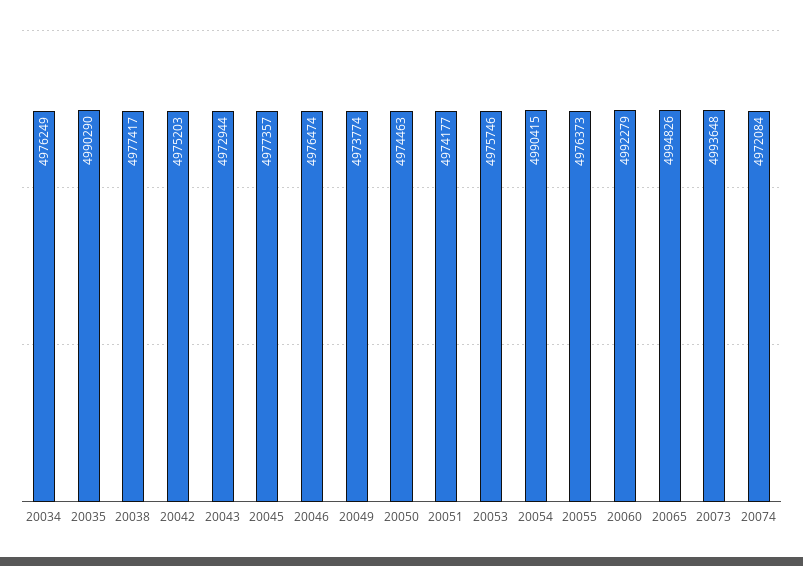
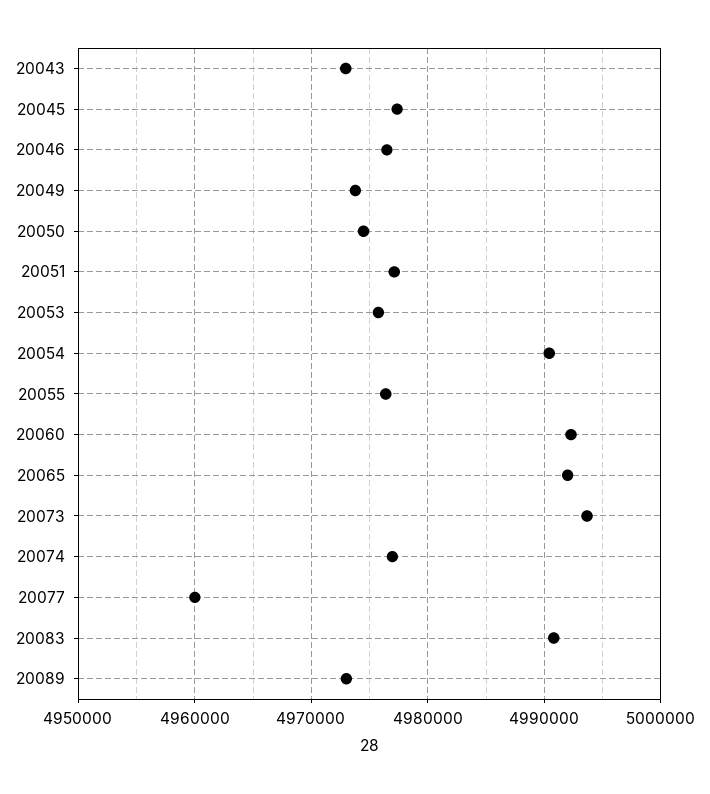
20034: 4976249 -> none
20035: 4990290 -> none
20038: 4977417 -> none
20042: 4975203 -> none
20051: 4974177 -> 4977000
20065: 4994826 -> 4992000
20074: 4972084 -> 4977000
20077: none -> 4960000
20083: none -> 4991000
20089: none -> 4973000

